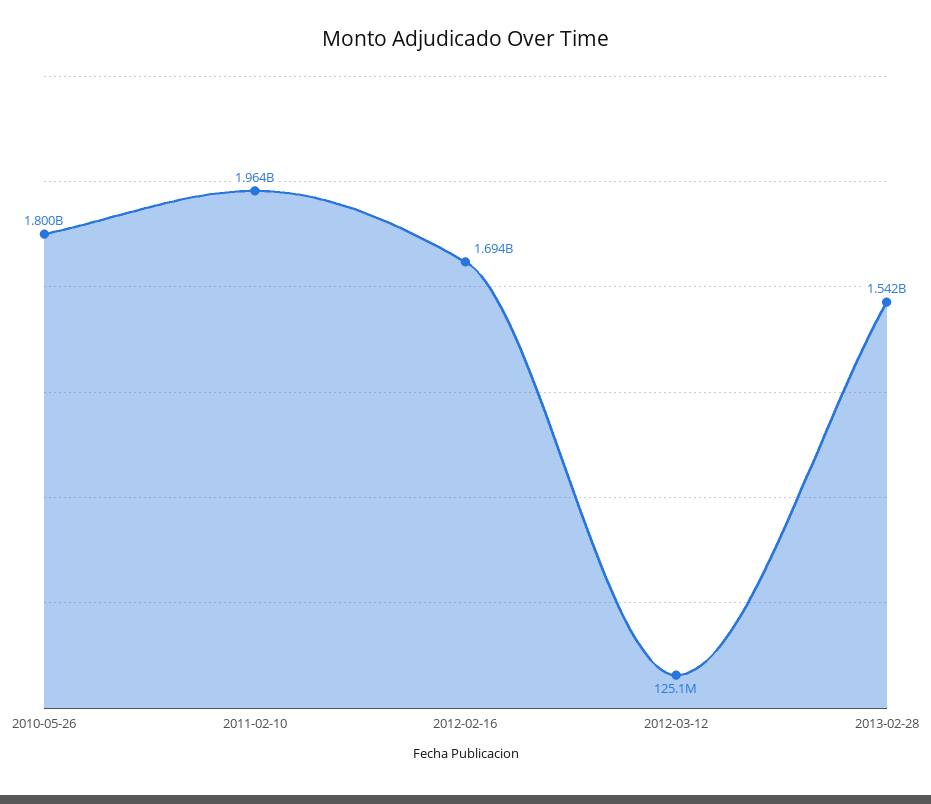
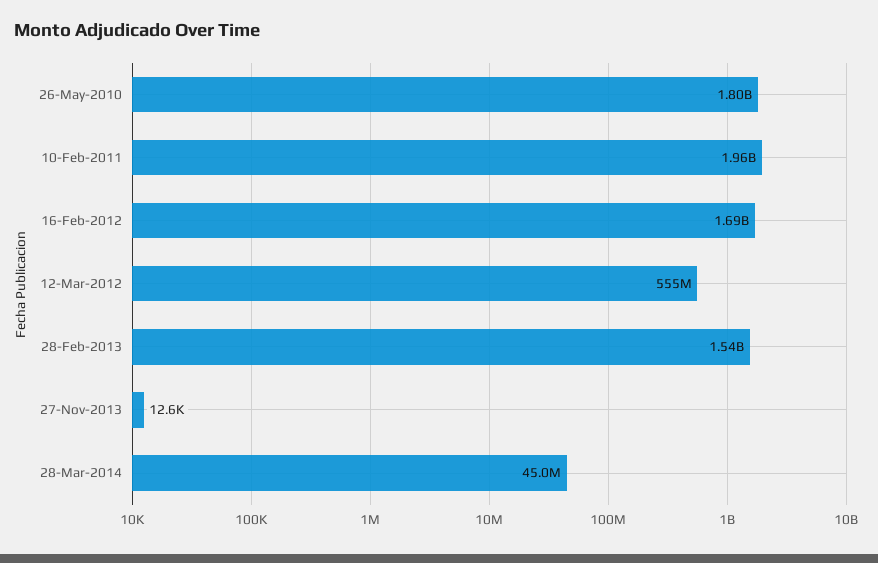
2012-03-12: 125100000 -> 555000000
27-Nov-2013: none -> 12600
28-Mar-2014: none -> 45000000

